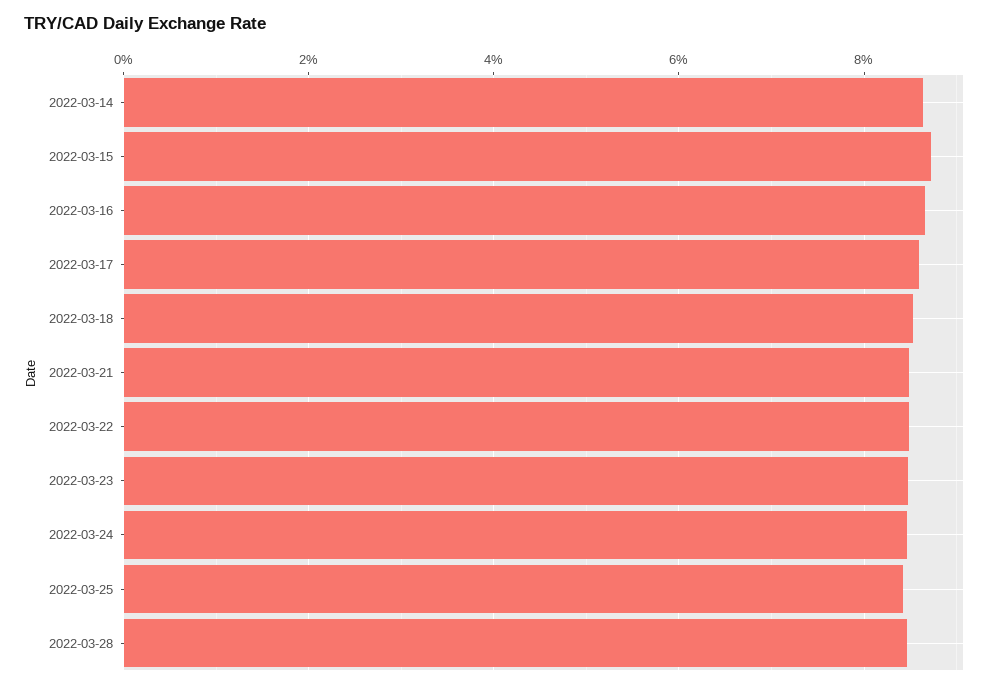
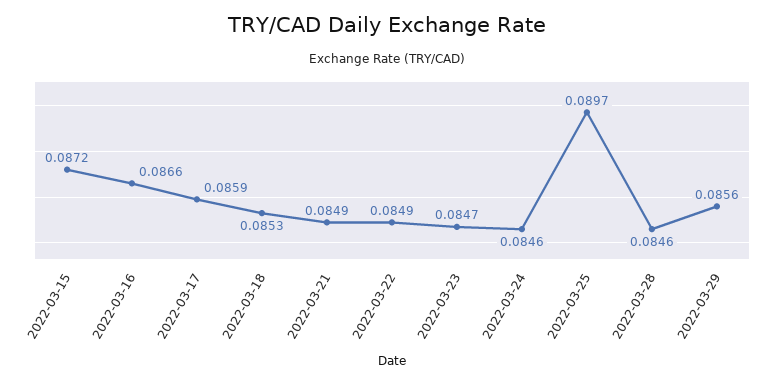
2022-03-14: 0.086 -> none
2022-03-25: 0.084 -> 0.0897
2022-03-29: none -> 0.0856

